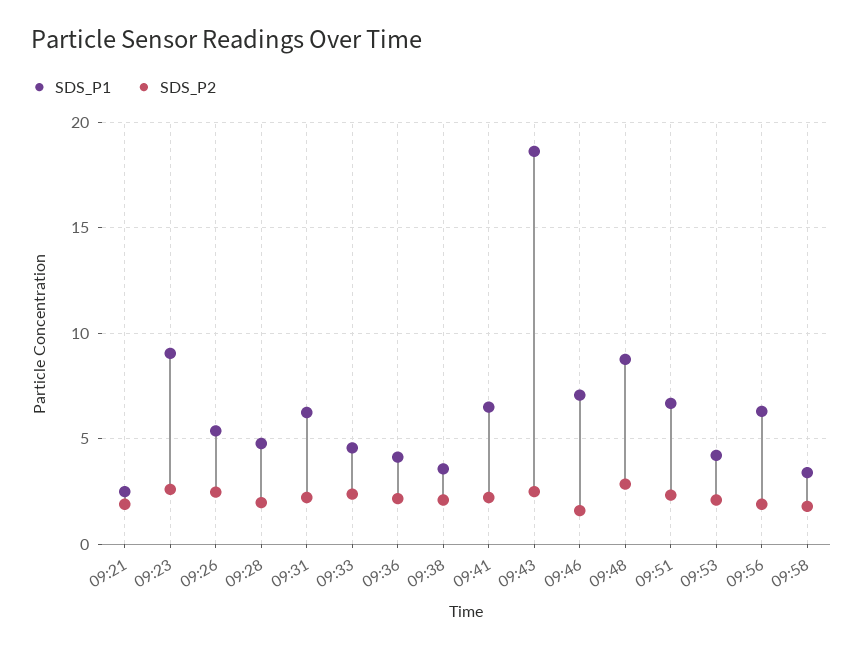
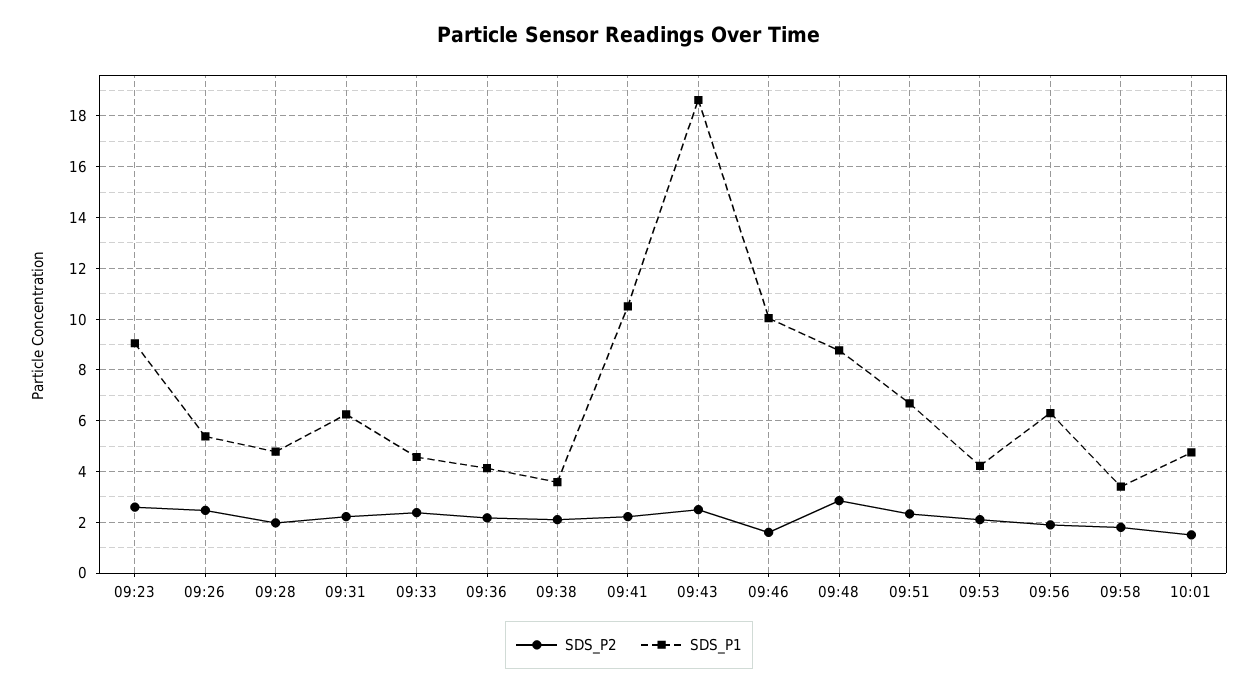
SDS_P1, 09:21: 2.5 -> none
SDS_P2, 09:21: 2 -> none
SDS_P1, 09:41: 6.5 -> 10.5
SDS_P1, 09:46: 7 -> 10
SDS_P2, 10:01: none -> 1.5
SDS_P1, 10:01: none -> 4.75

